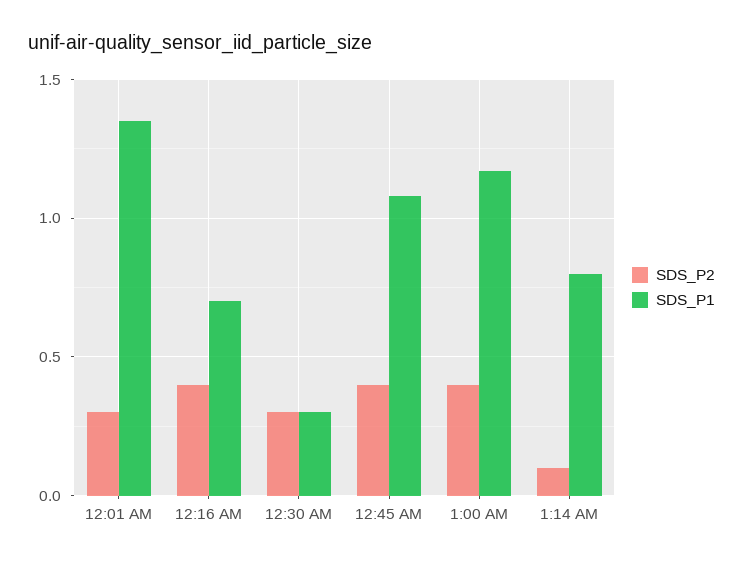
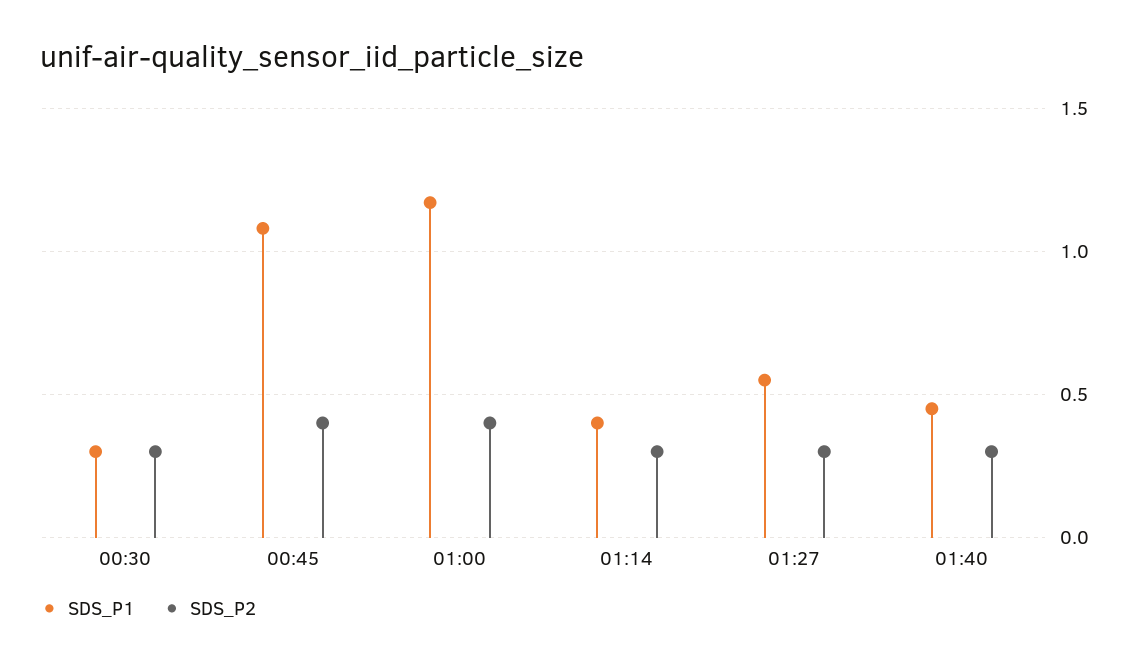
SDS_P2, 12:01 AM: 0.3 -> none
SDS_P1, 12:01 AM: 1.35 -> none
SDS_P2, 12:16 AM: 0.4 -> none
SDS_P1, 12:16 AM: 0.7 -> none
SDS_P2, 1:14 AM: 0.1 -> 0.3
SDS_P1, 1:14 AM: 0.8 -> 0.4
SDS_P1, 01:27: none -> 0.55
SDS_P2, 01:27: none -> 0.3
SDS_P1, 01:40: none -> 0.45
SDS_P2, 01:40: none -> 0.3

